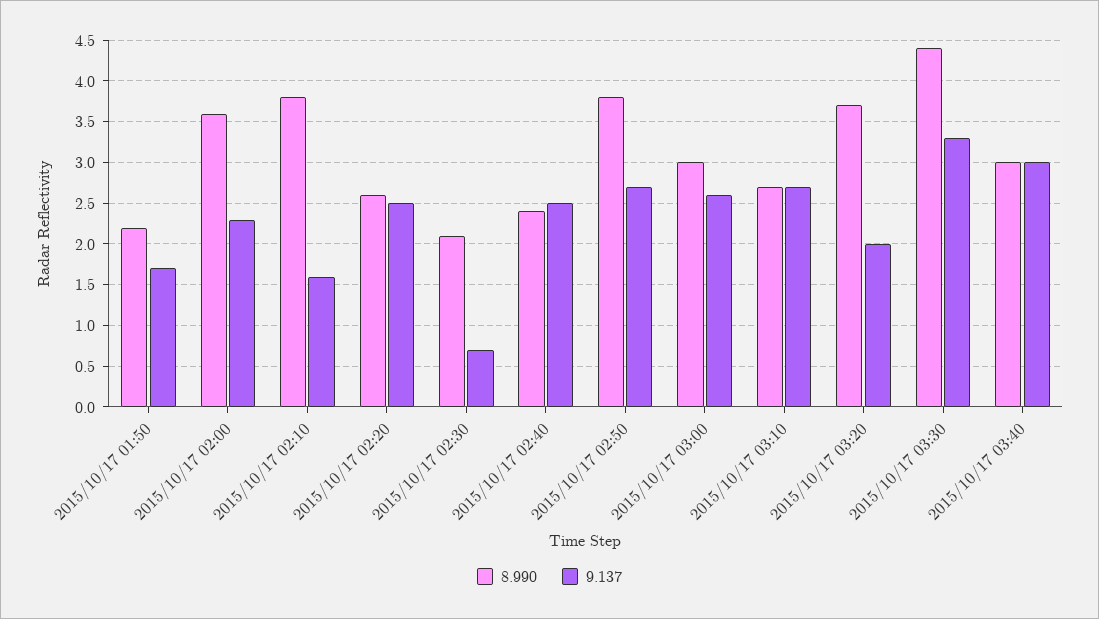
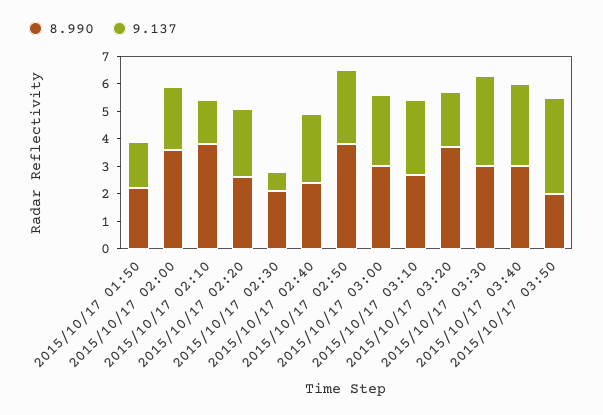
8.990, 2015/10/17 03:30: 4.4 -> 3
8.990, 2015/10/17 03:50: none -> 2
9.137, 2015/10/17 03:50: none -> 3.5

